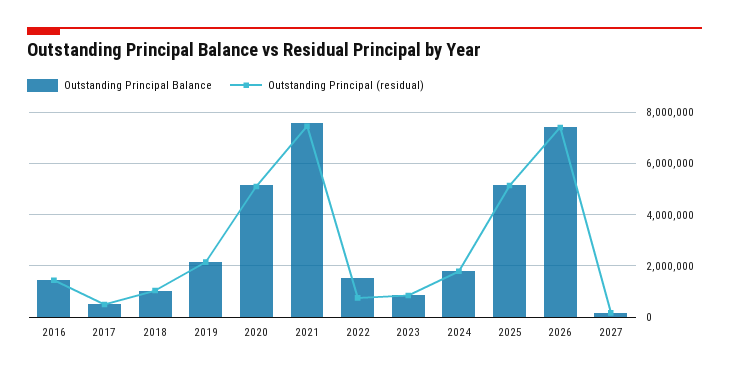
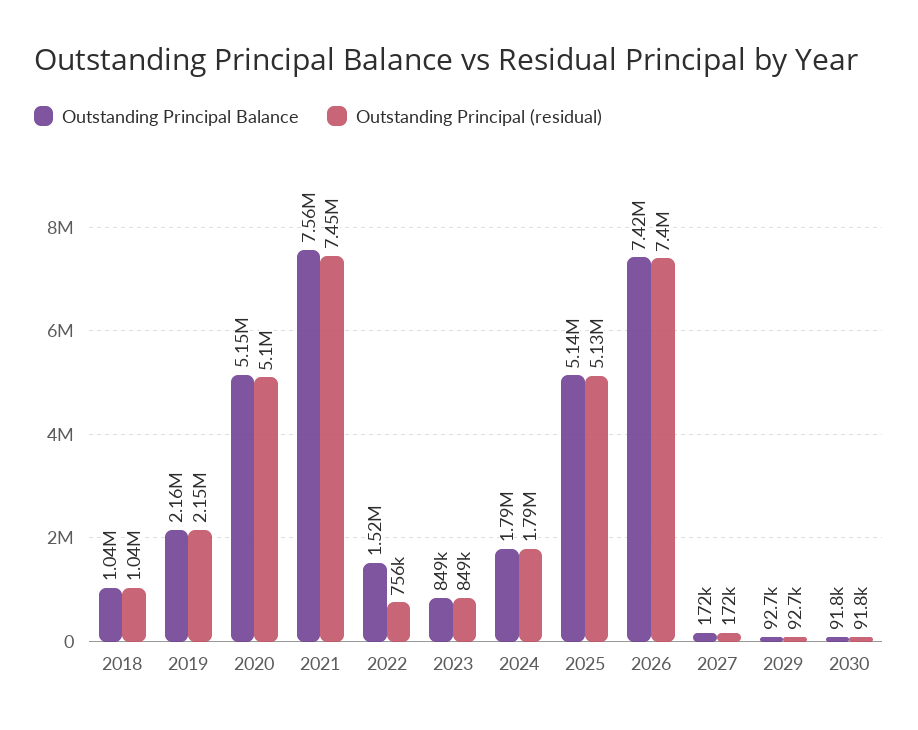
Outstanding Principal Balance, 2016: 1500000 -> none
Outstanding Principal (residual), 2016: 1500000 -> none
Outstanding Principal Balance, 2017: 500000 -> none
Outstanding Principal (residual), 2017: 500000 -> none
Outstanding Principal Balance, 2029: none -> 92700
Outstanding Principal (residual), 2029: none -> 92700
Outstanding Principal Balance, 2030: none -> 91800
Outstanding Principal (residual), 2030: none -> 91800

